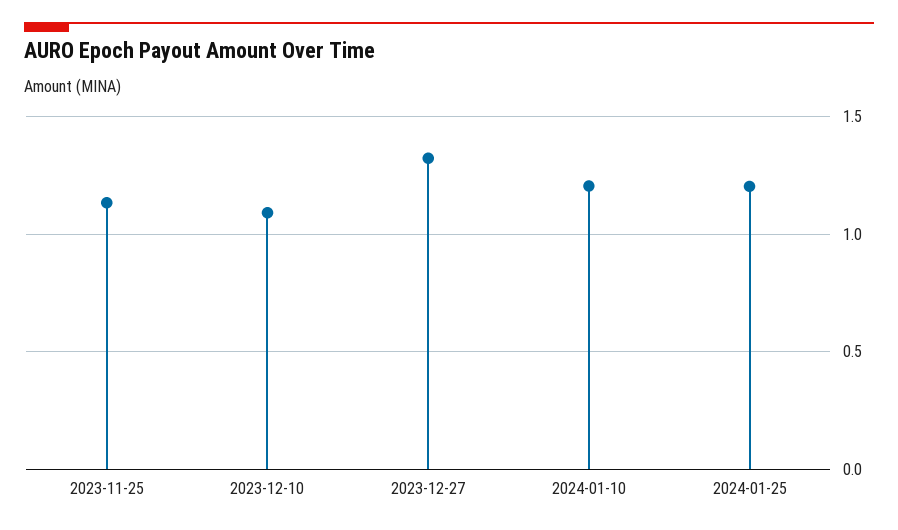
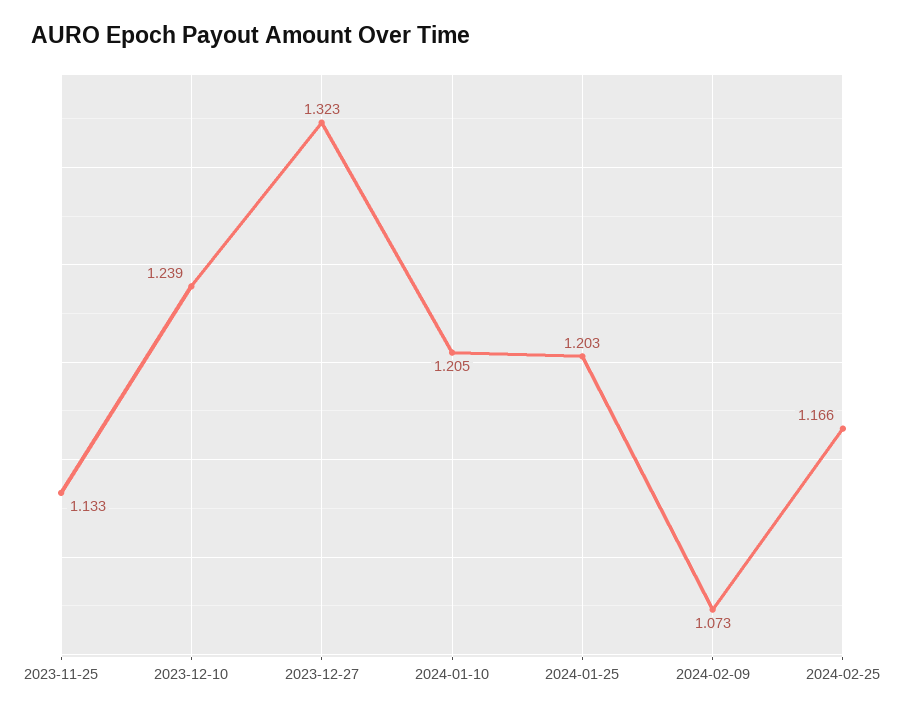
2023-12-10: 1.1 -> 1.239
2024-02-09: none -> 1.073
2024-02-25: none -> 1.166

